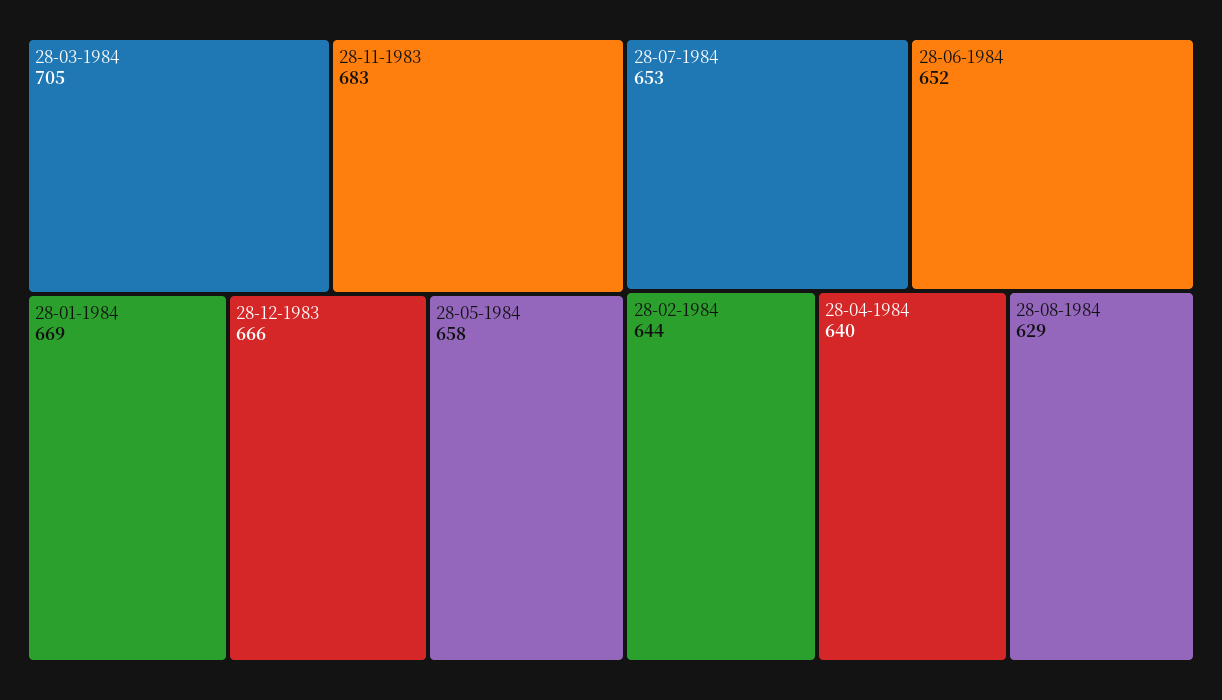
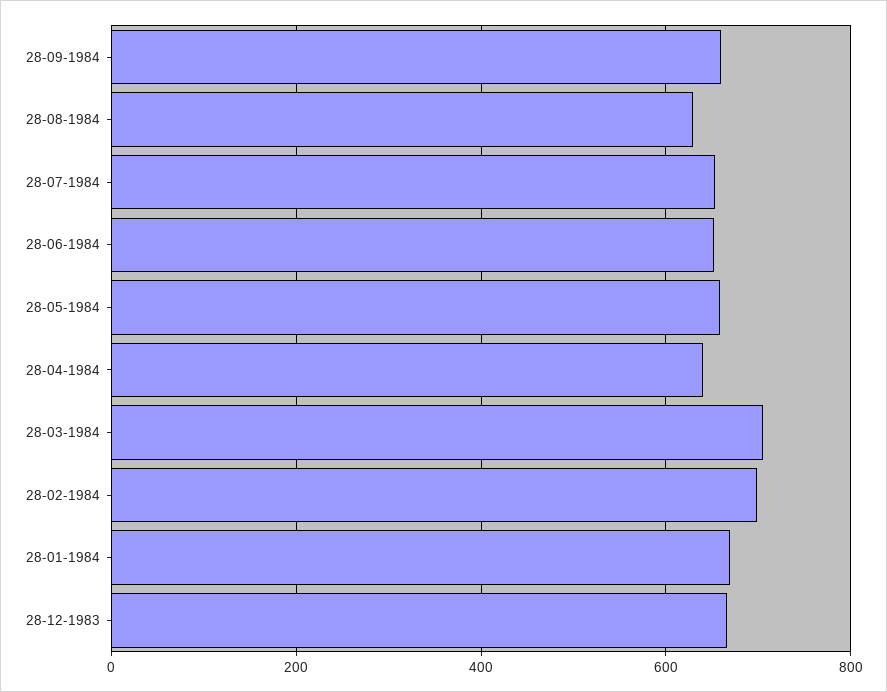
28-11-1983: 683 -> none
28-02-1984: 644 -> 700
28-09-1984: none -> 660

